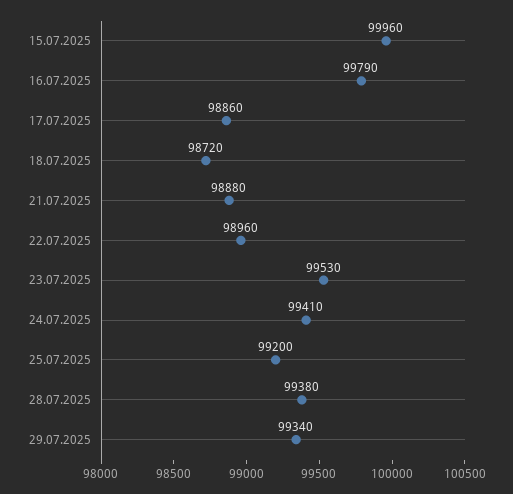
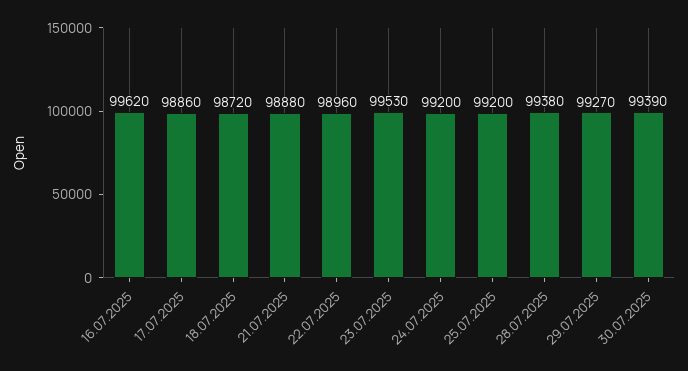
15.07.2025: 99960 -> none
16.07.2025: 99790 -> 99620
24.07.2025: 99410 -> 99200
29.07.2025: 99340 -> 99270
30.07.2025: none -> 99390

